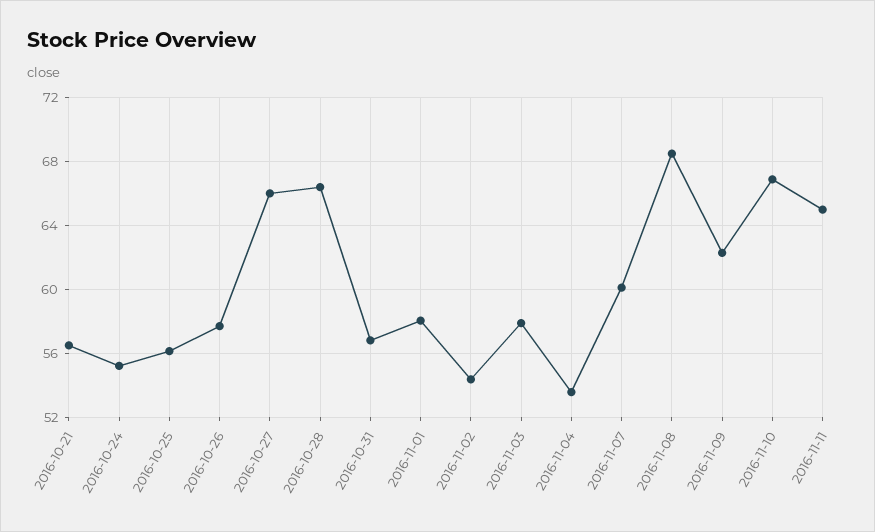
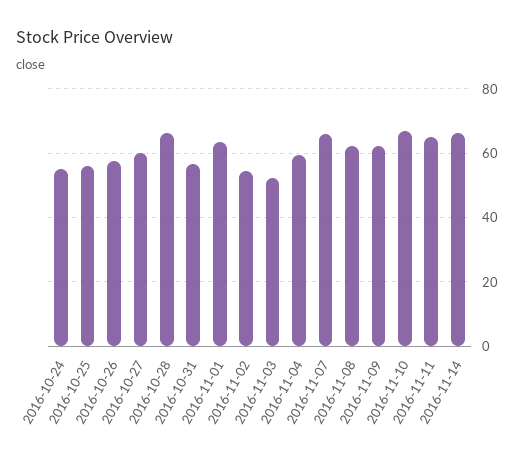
2016-10-21: 56.5 -> none
2016-10-27: 66 -> 60
2016-11-01: 58 -> 64
2016-11-03: 58 -> 52
2016-11-04: 53.5 -> 60
2016-11-07: 60 -> 66
2016-11-08: 68.5 -> 62
2016-11-14: none -> 66

